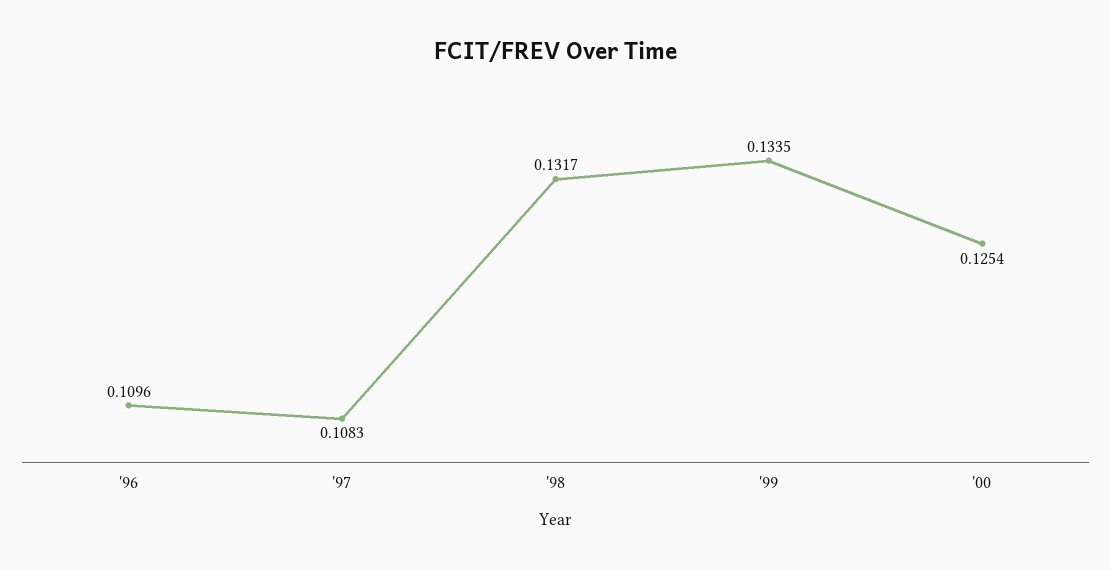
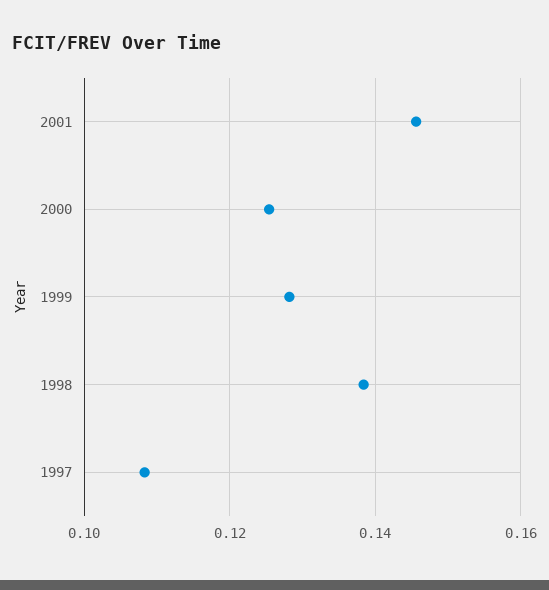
'96: 0.1096 -> none
'98: 0.1317 -> 0.138
'99: 0.1335 -> 0.128
2001: none -> 0.146

